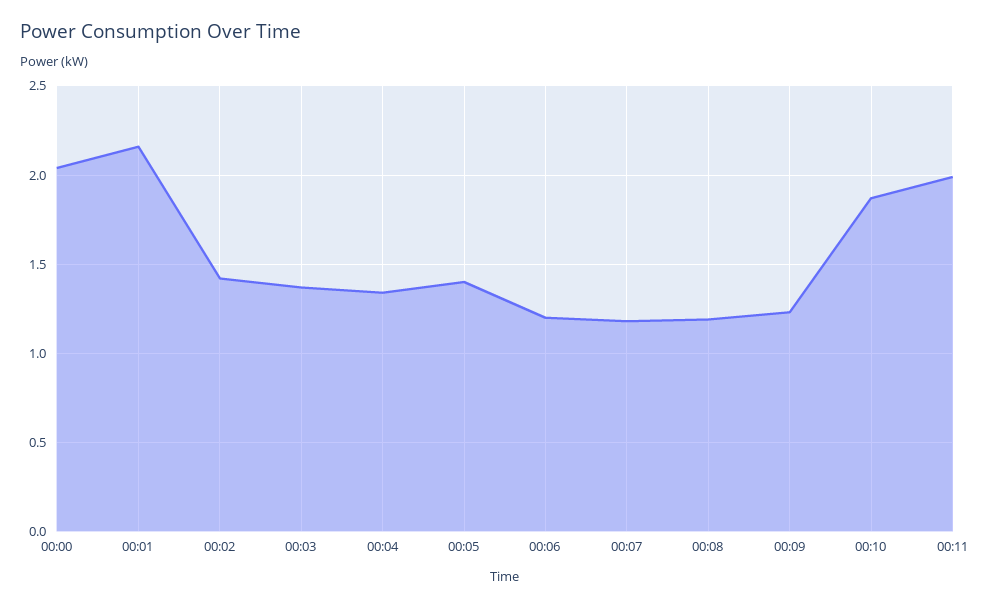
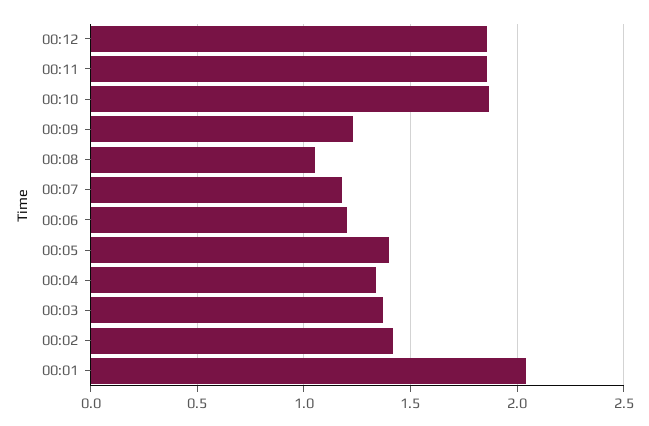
00:00: 2.05 -> none
00:01: 2.15 -> 2.05
00:08: 1.2 -> 1.05
00:11: 2 -> 1.85
00:12: none -> 1.85

